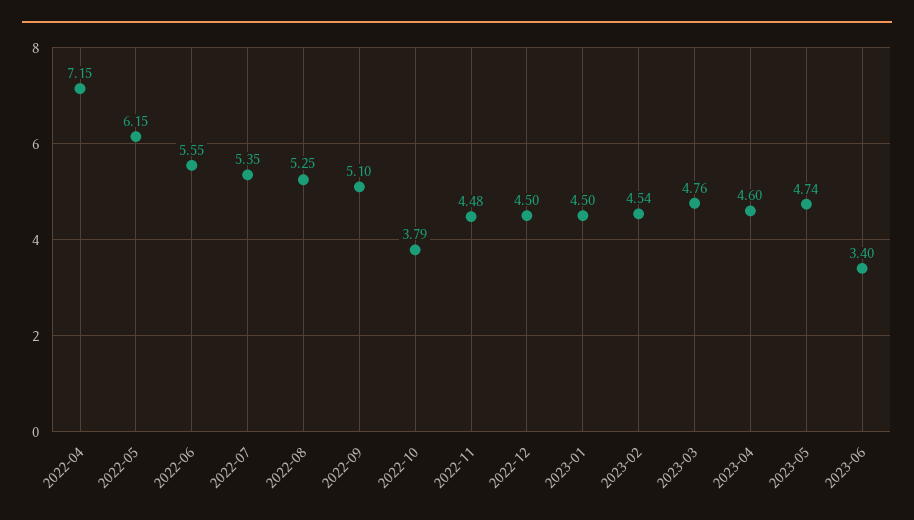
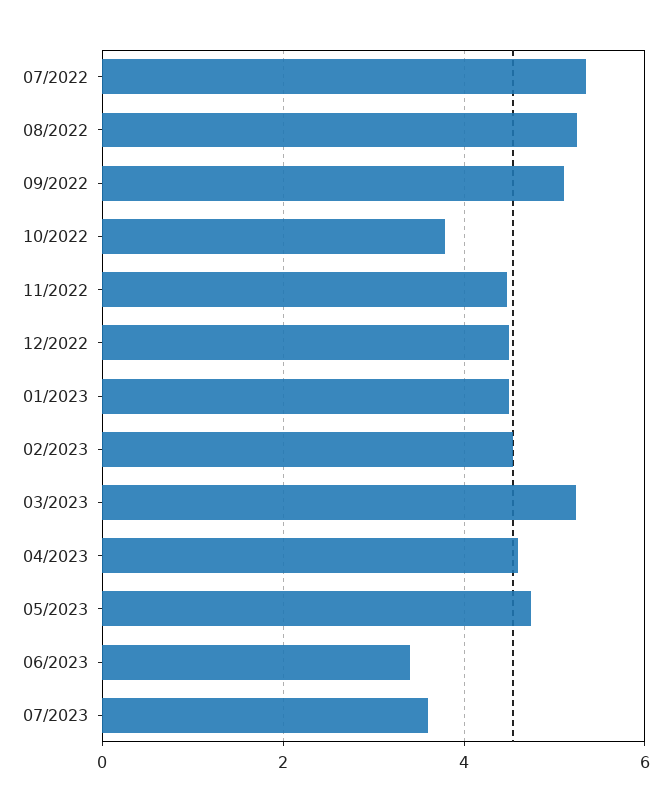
2022-04: 7.15 -> none
2022-05: 6.15 -> none
2022-06: 5.55 -> none
2023-03: 4.76 -> 5.2
07/2023: none -> 3.6

